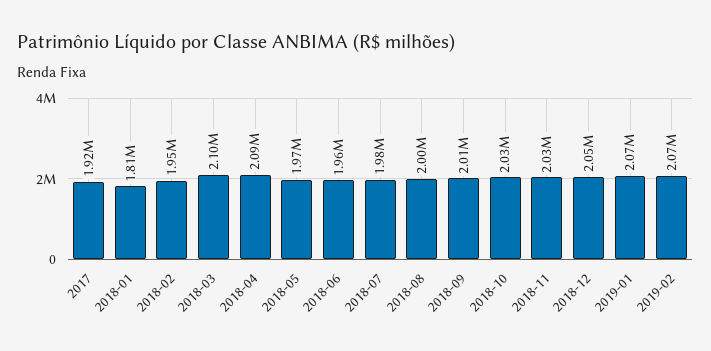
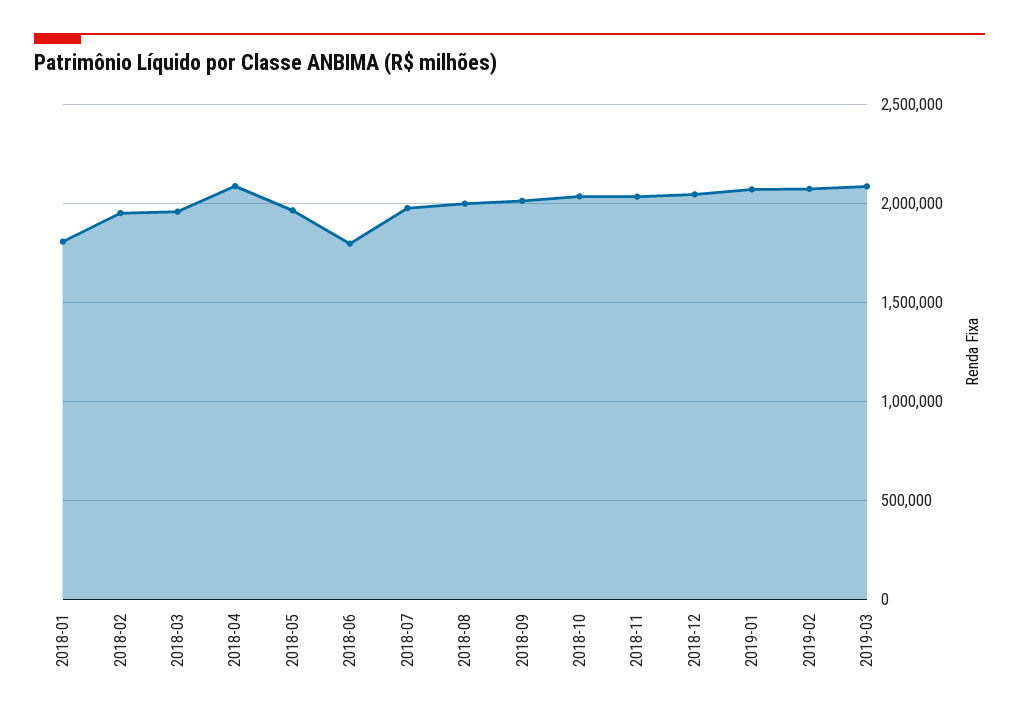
2017: 1920000 -> none
2018-03: 2100000 -> 1950000
2018-06: 1960000 -> 1800000
2019-03: none -> 2100000

